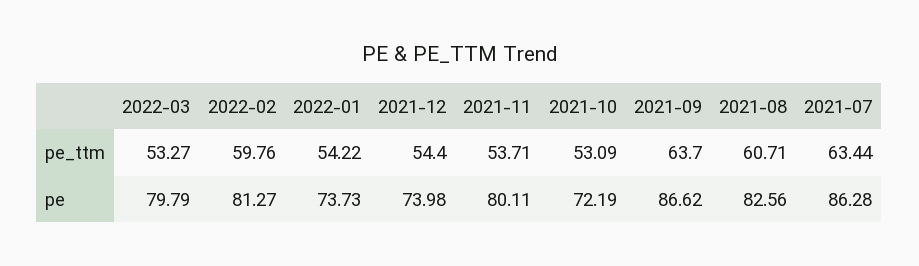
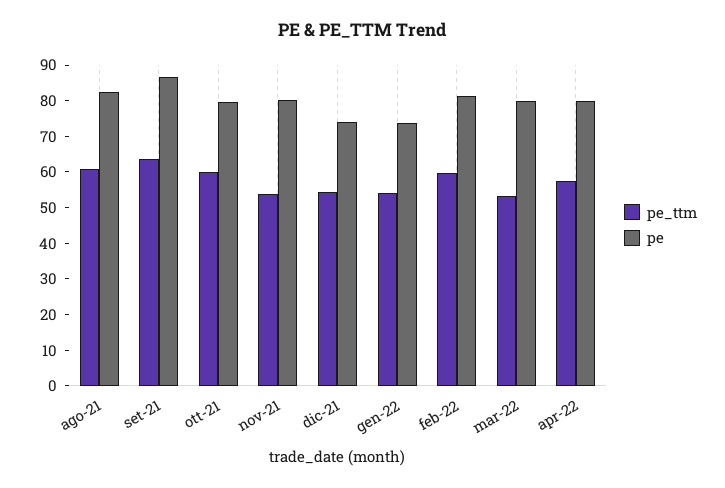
pe_ttm, 2021-10: 53.09 -> 60
pe_ttm, 2021-07: 63.44 -> none
pe, 2021-10: 72.19 -> 80
pe, 2021-07: 86.28 -> none
pe_ttm, apr-22: none -> 57.5
pe, apr-22: none -> 80

